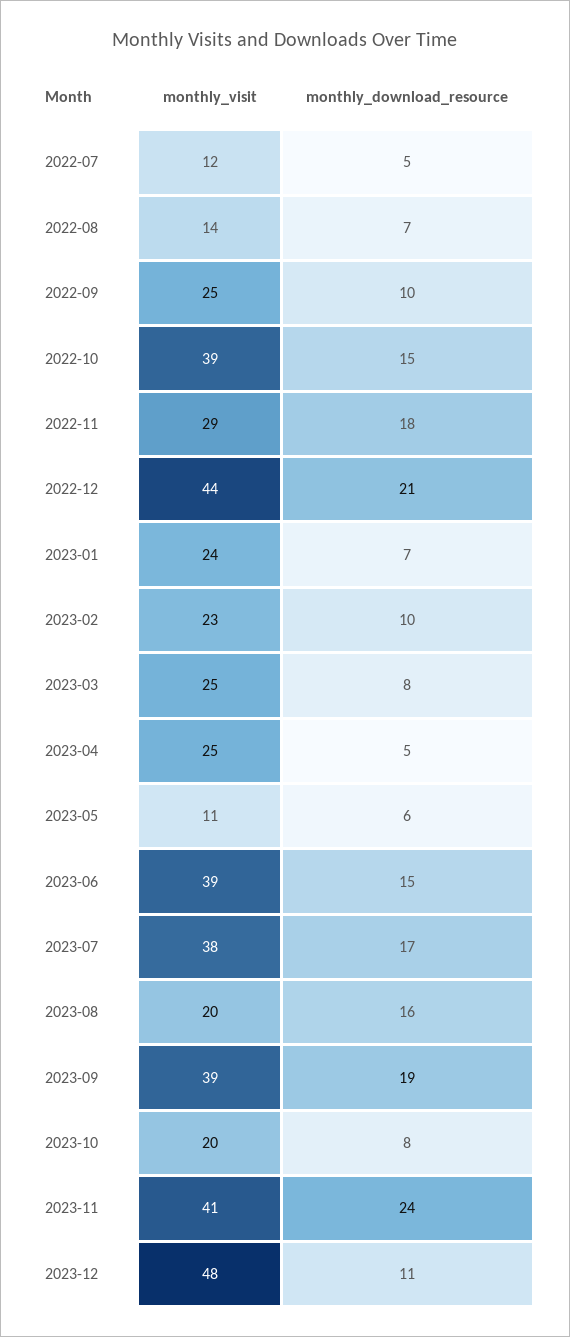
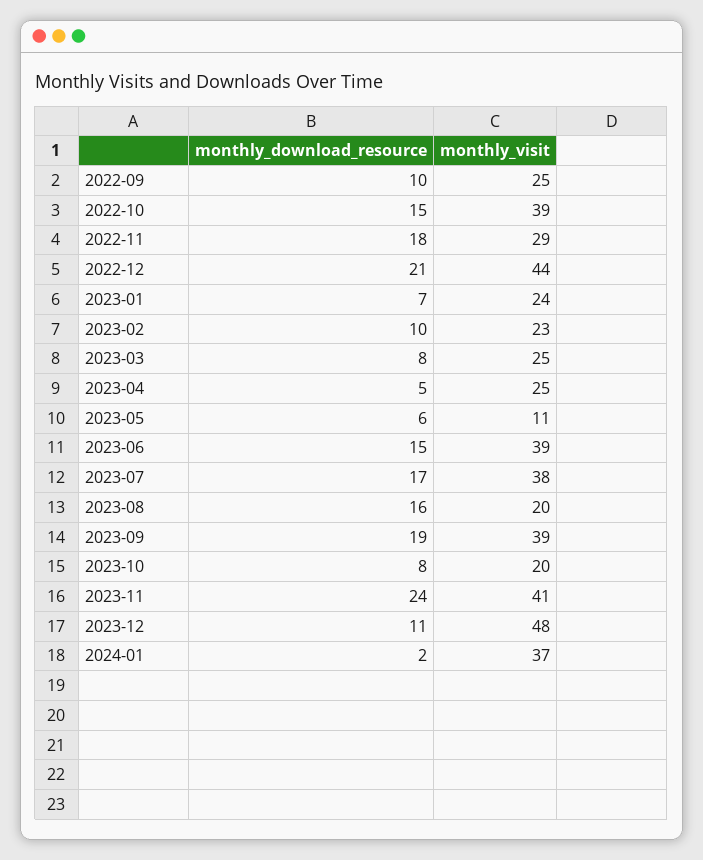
monthly_visit, 2022-07: 12 -> none
monthly_download_resource, 2022-07: 5 -> none
monthly_visit, 2022-08: 14 -> none
monthly_download_resource, 2022-08: 7 -> none
monthly_download_resource, 2024-01: none -> 2
monthly_visit, 2024-01: none -> 37

